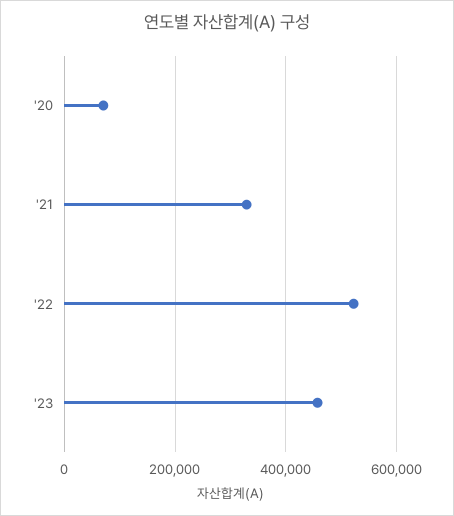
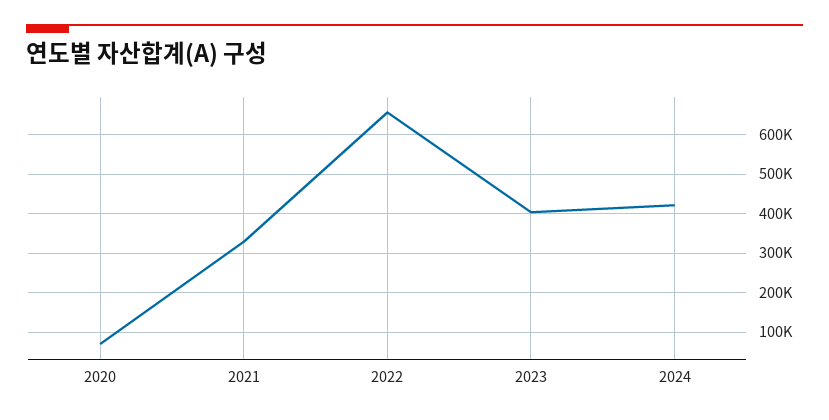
'22: 520000 -> 660000
'23: 460000 -> 400000
2024: none -> 420000

